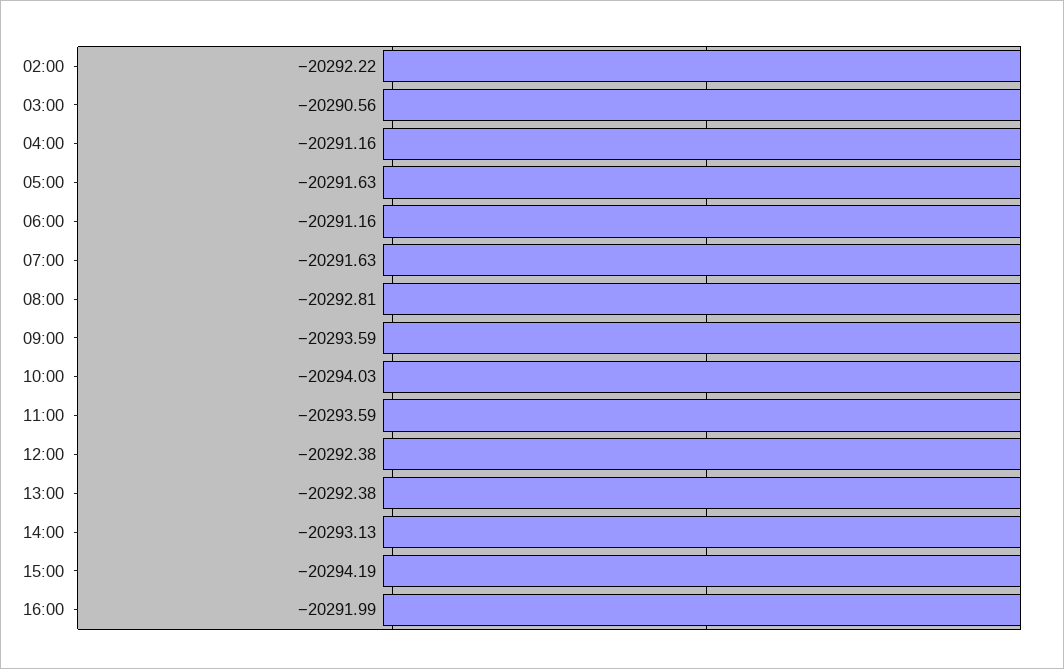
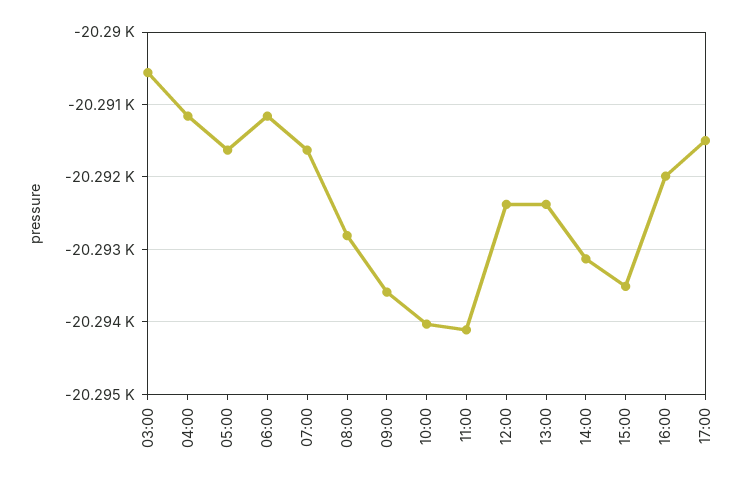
02:00: -20292.22 -> none
11:00: -20293.59 -> -20294.1
15:00: -20294.19 -> -20293.5
17:00: none -> -20291.5

